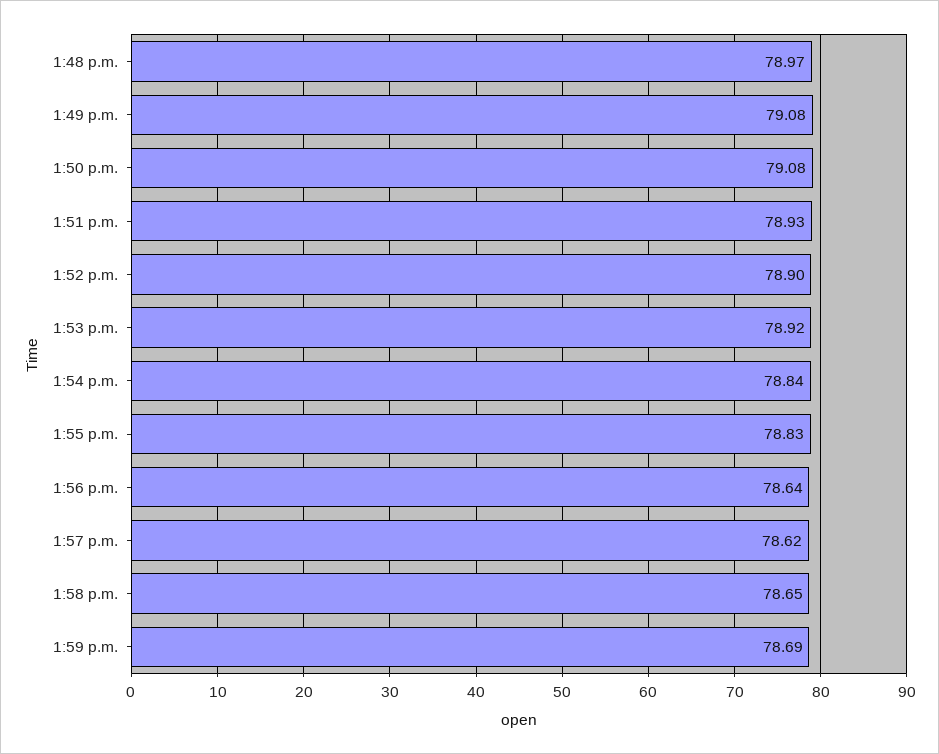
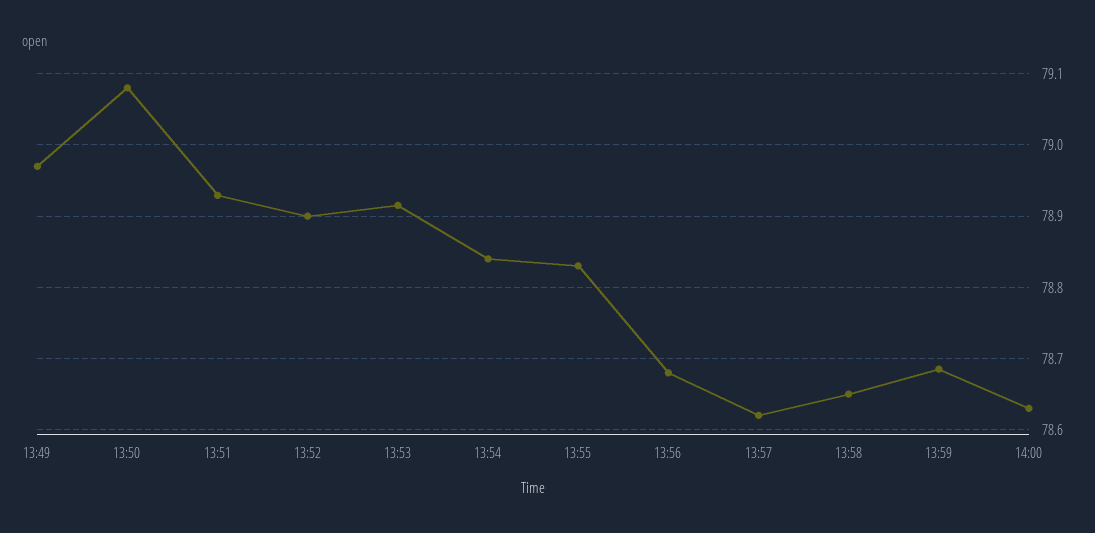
1:48 p.m.: 78.97 -> none
1:49 p.m.: 79.08 -> 78.97
1:56 p.m.: 78.64 -> 78.68
14:00: none -> 78.63

